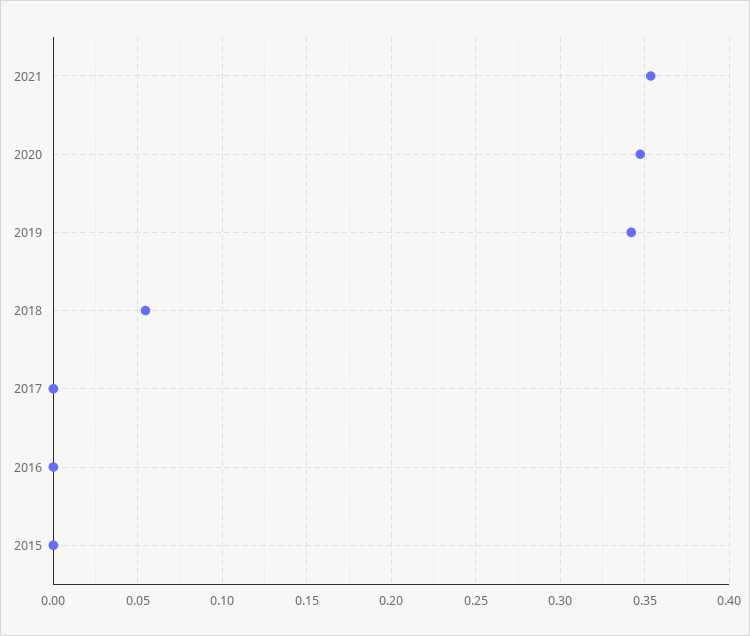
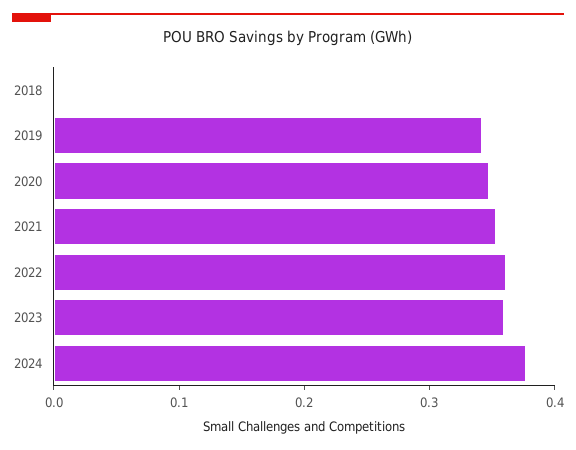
2018: 0.055 -> 0
2017: 0 -> none
2016: 0 -> none
2015: 0 -> none
2022: none -> 0.36
2023: none -> 0.36
2024: none -> 0.38

